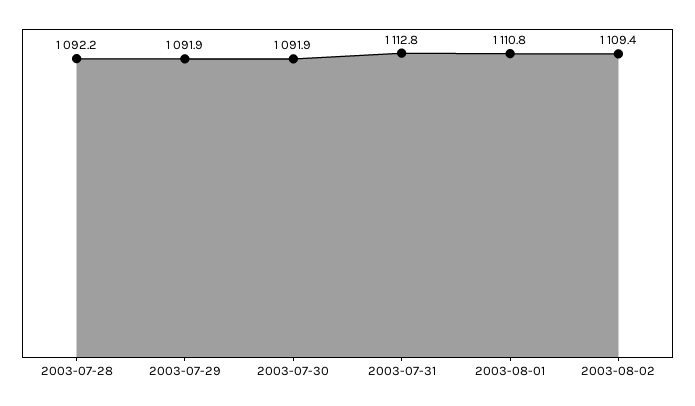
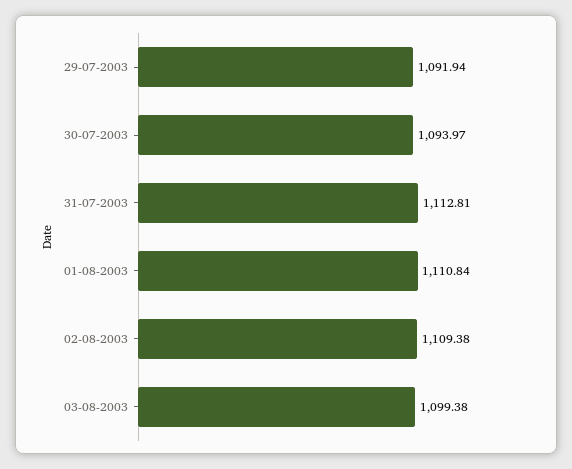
2003-07-28: 1092.2 -> none
2003-07-30: 1091.9 -> 1093.97
03-08-2003: none -> 1099.38

